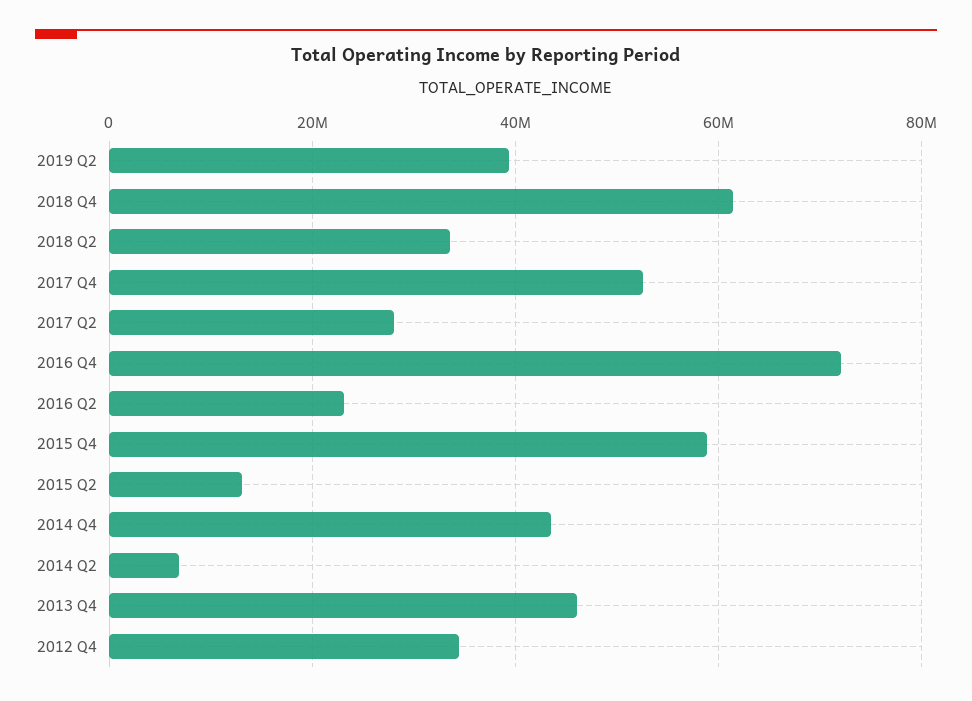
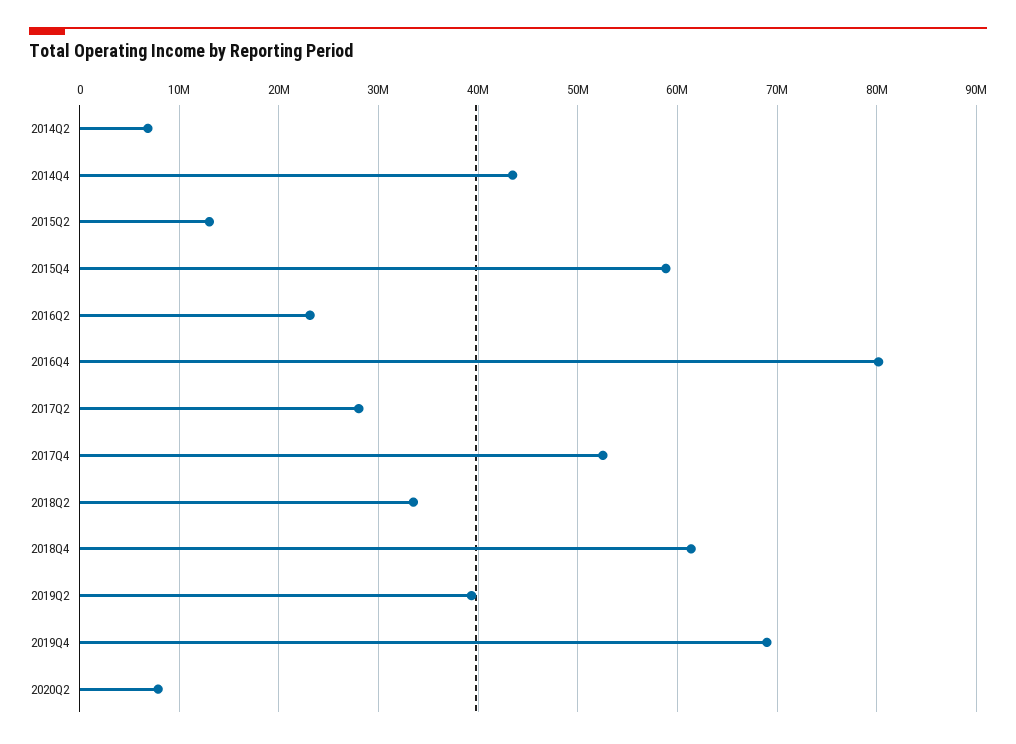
2016 Q4: 72000000 -> 80000000
2013 Q4: 46000000 -> none
2012 Q4: 34000000 -> none
2019Q4: none -> 69000000
2020Q2: none -> 8000000

